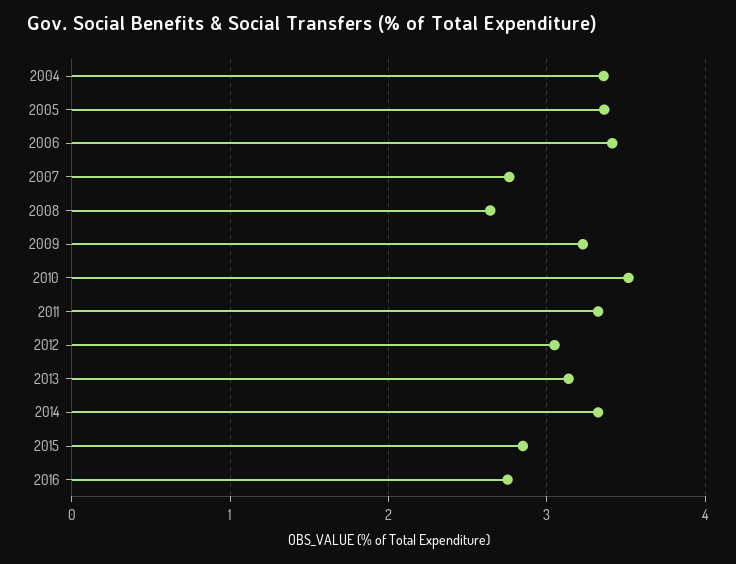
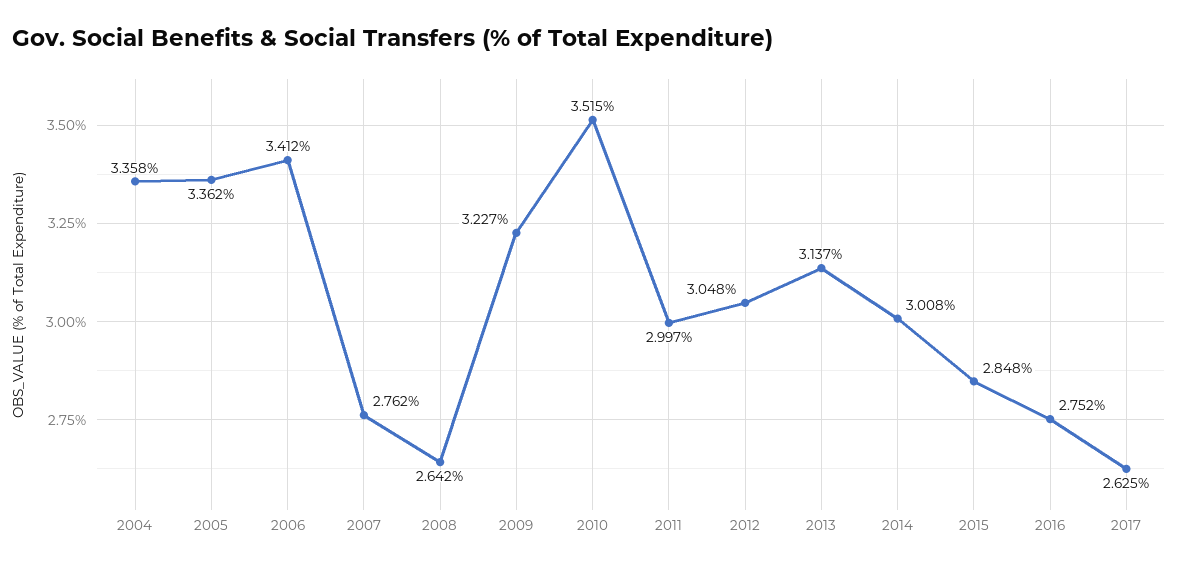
2011: 3.3 -> 2.997
2014: 3.3 -> 3.008
2017: none -> 2.625

